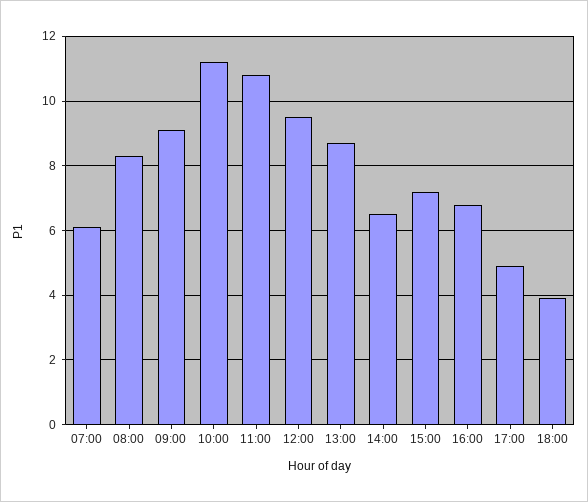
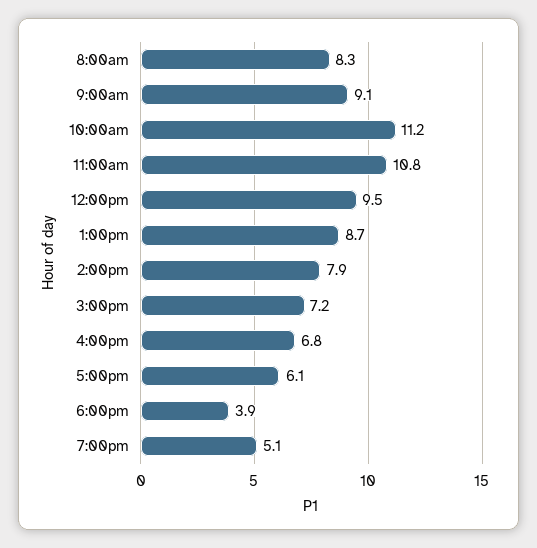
07:00: 6 -> none
14:00: 6.5 -> 7.9
17:00: 5 -> 6.1
7:00pm: none -> 5.1

